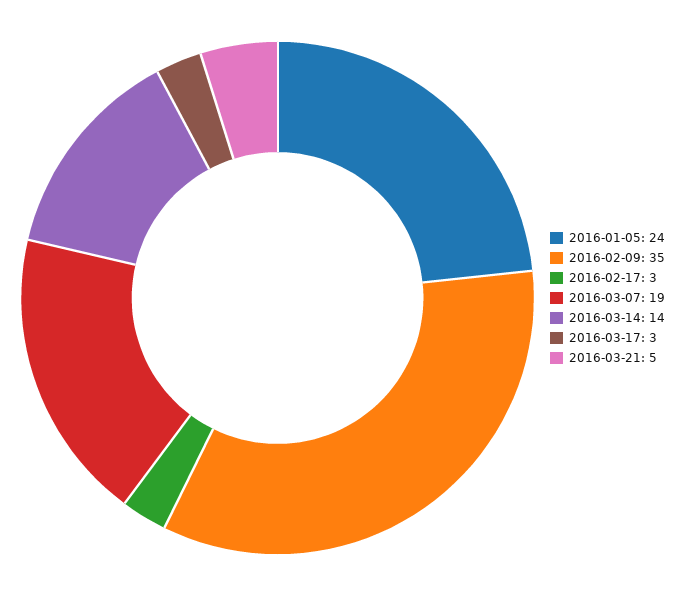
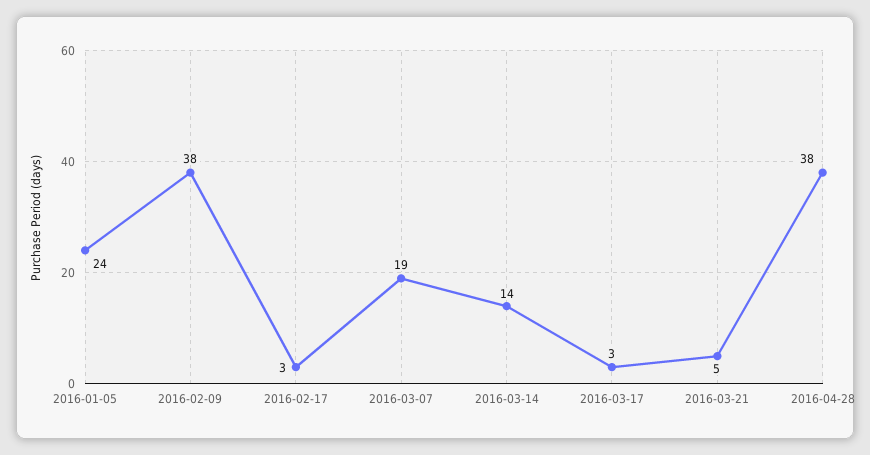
2016-02-09: 35 -> 38
2016-04-28: none -> 38

